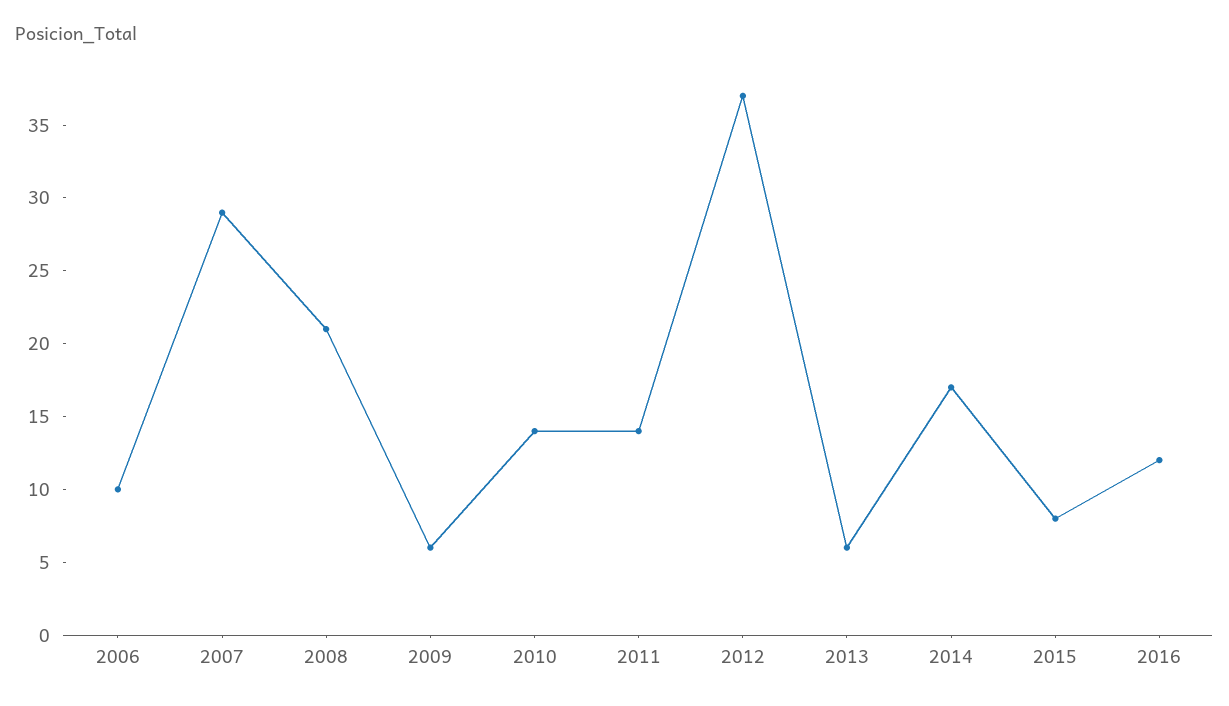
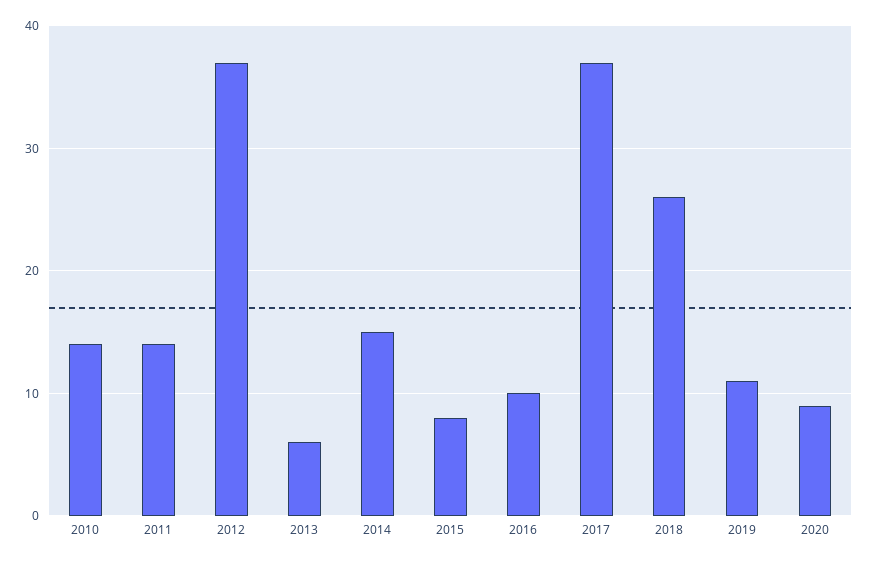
2006: 10 -> none
2007: 29 -> none
2008: 21 -> none
2009: 6 -> none
2014: 17 -> 15
2016: 12 -> 10
2017: none -> 37
2018: none -> 26
2019: none -> 11
2020: none -> 9

